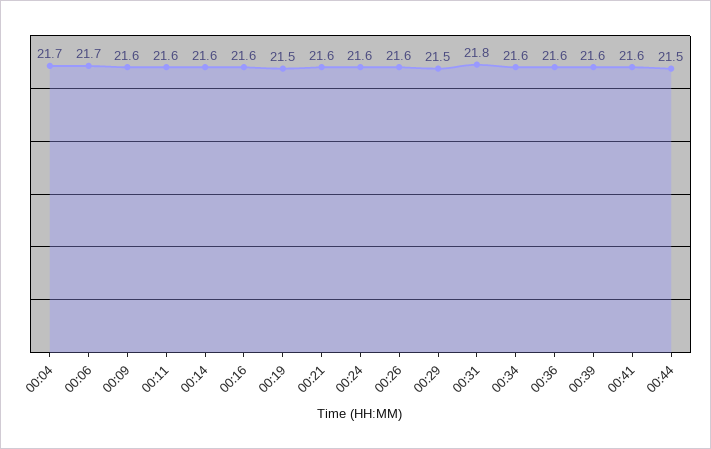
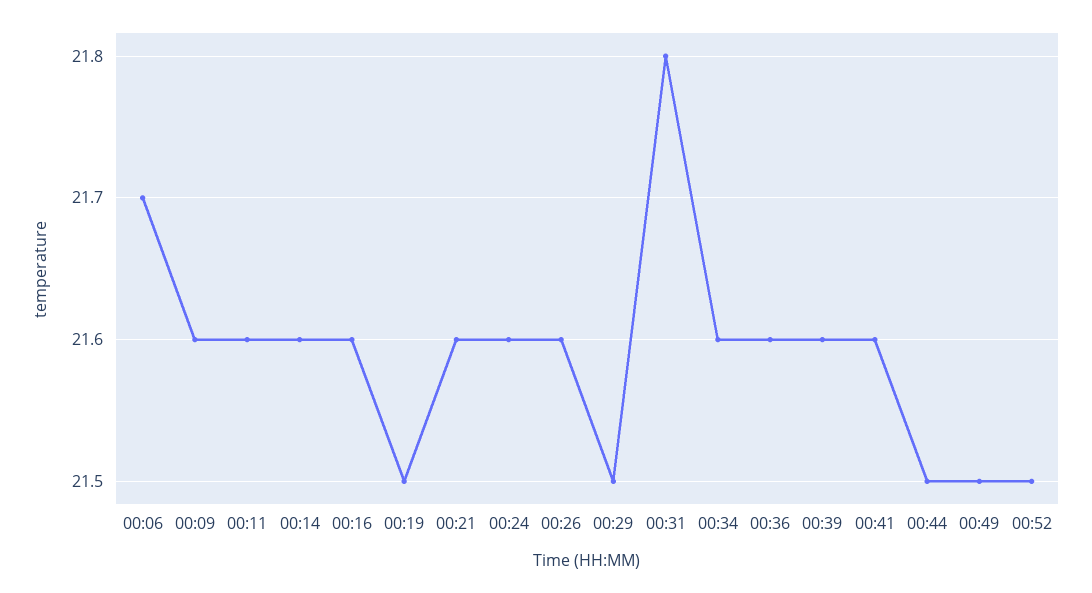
00:04: 21.7 -> none
00:49: none -> 21.5
00:52: none -> 21.5

